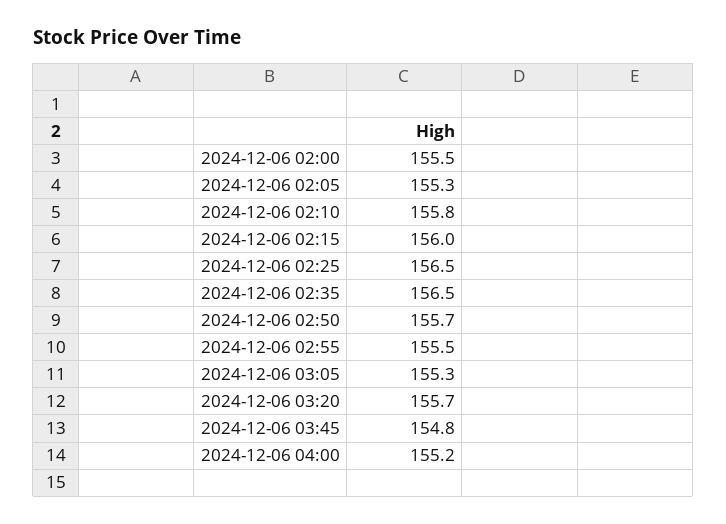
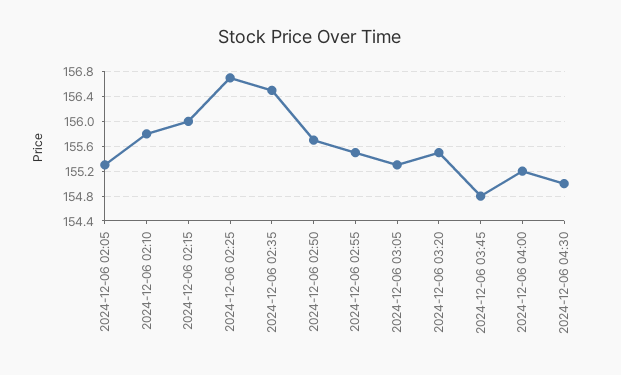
2024-12-06 02:00: 155.5 -> none
2024-12-06 02:25: 156.5 -> 156.7
2024-12-06 03:20: 155.7 -> 155.5
2024-12-06 04:30: none -> 155

